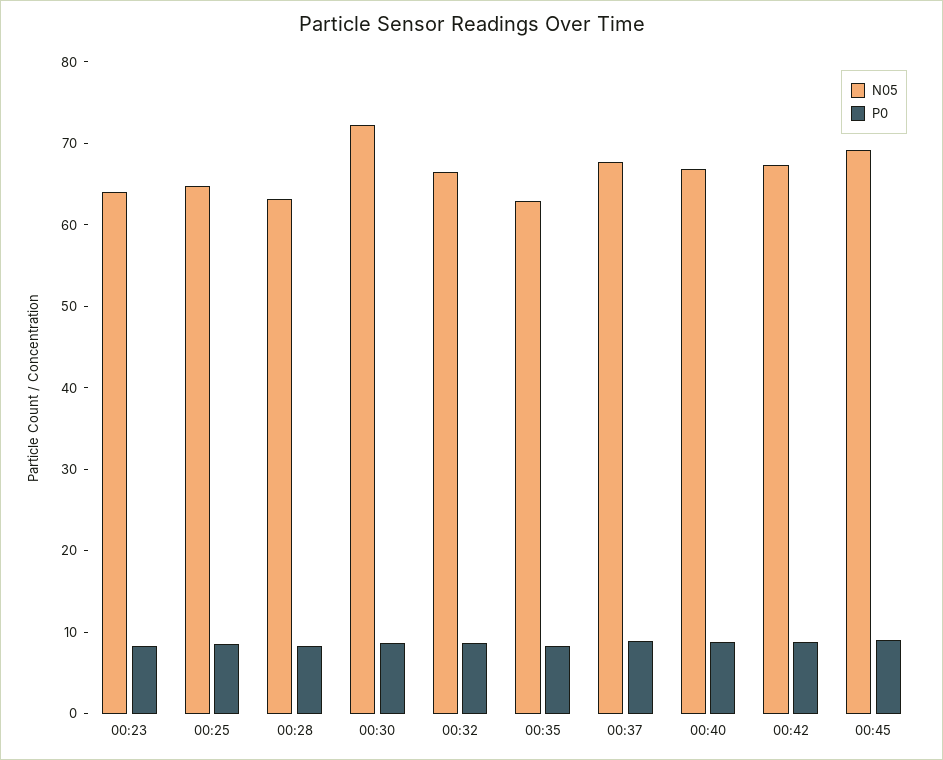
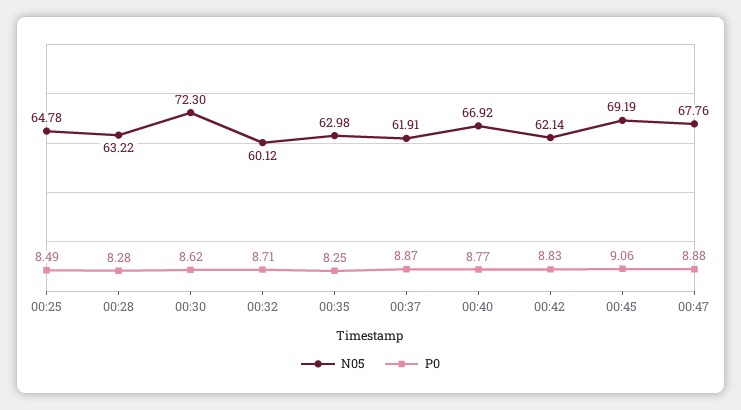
N05, 00:23: 64 -> none
P0, 00:23: 8 -> none
N05, 00:32: 66 -> 60.12
N05, 00:37: 68 -> 61.91
N05, 00:42: 68 -> 62.14
N05, 00:47: none -> 67.76
P0, 00:47: none -> 8.88

